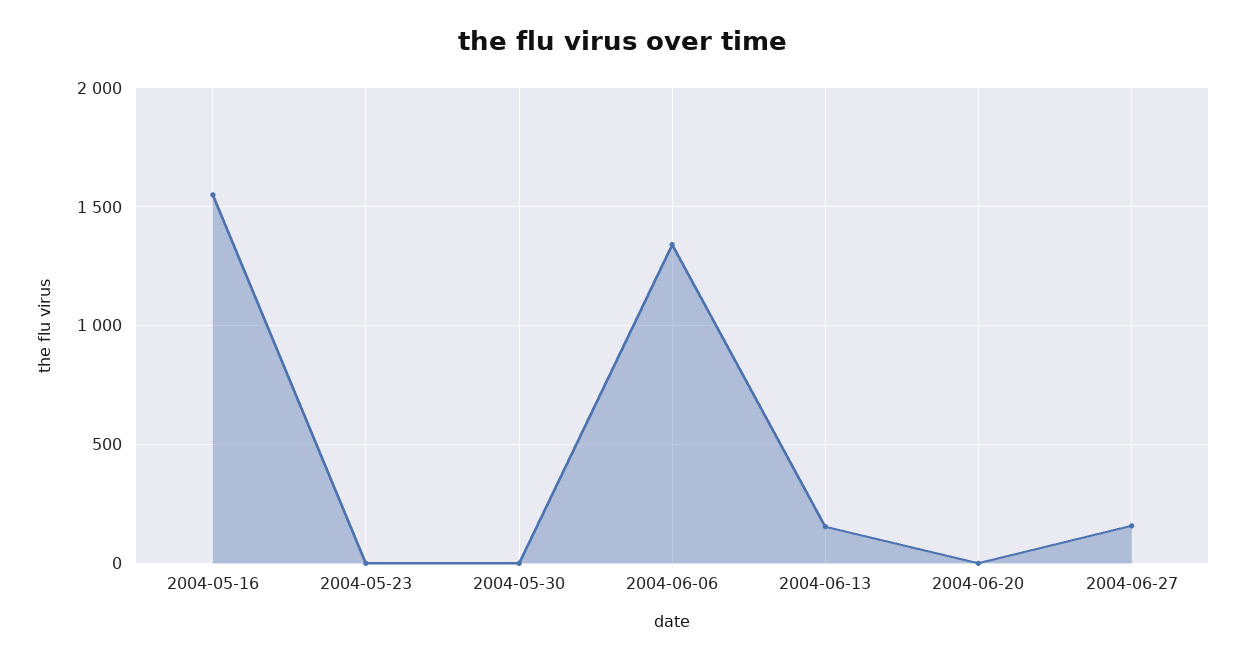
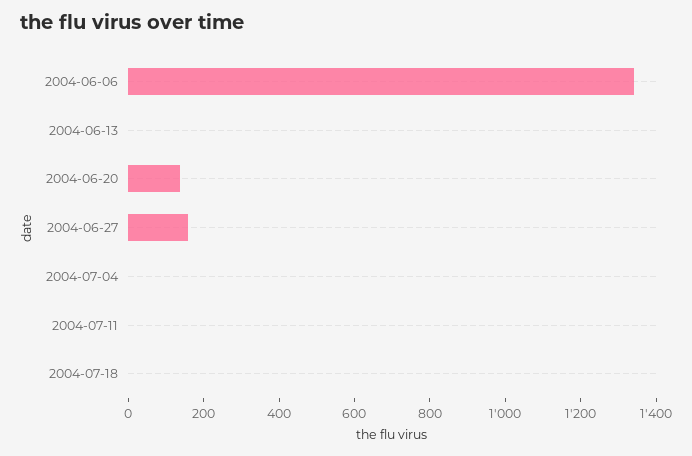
2004-05-16: 1550 -> none
2004-05-23: 0 -> none
2004-05-30: 0 -> none
2004-06-13: 150 -> 0
2004-06-20: 0 -> 150
2004-07-04: none -> 0
2004-07-11: none -> 0
2004-07-18: none -> 0

